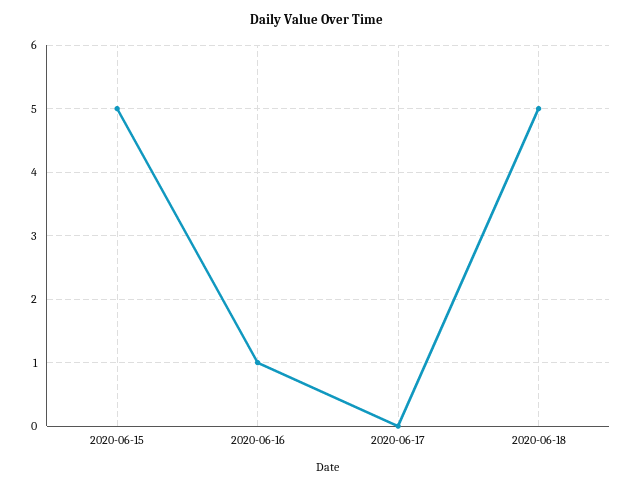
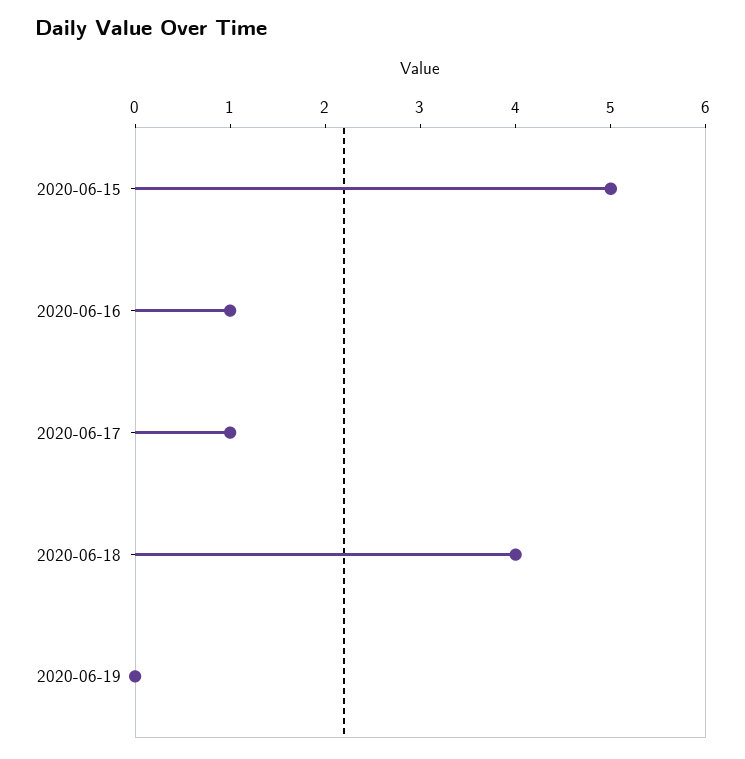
2020-06-17: 0 -> 1
2020-06-18: 5 -> 4
2020-06-19: none -> 0

